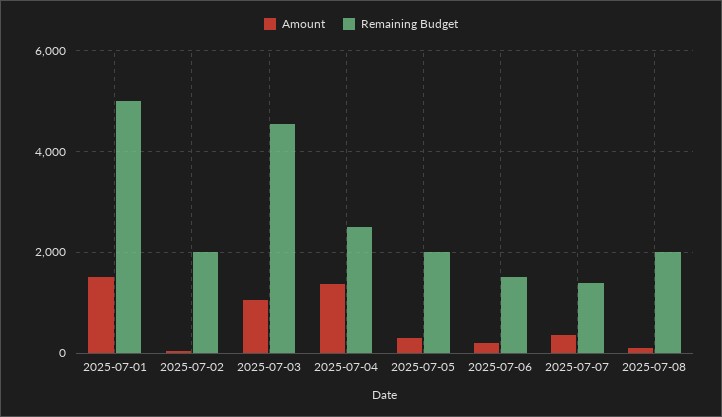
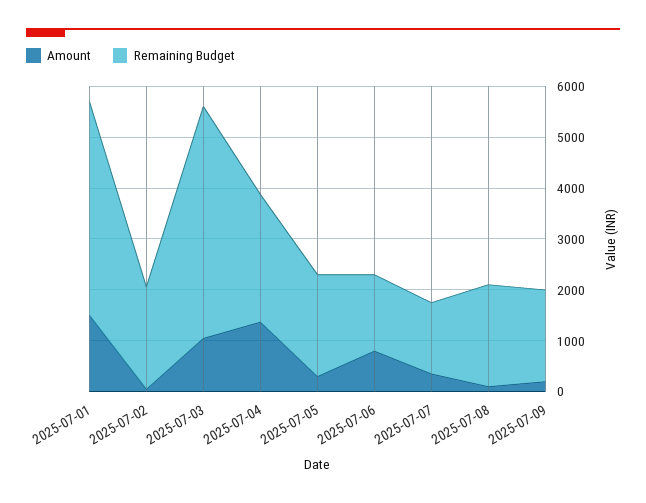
Remaining Budget, 2025-07-01: 5000 -> 4200
Amount, 2025-07-06: 200 -> 800
Amount, 2025-07-09: none -> 200
Remaining Budget, 2025-07-09: none -> 1800

